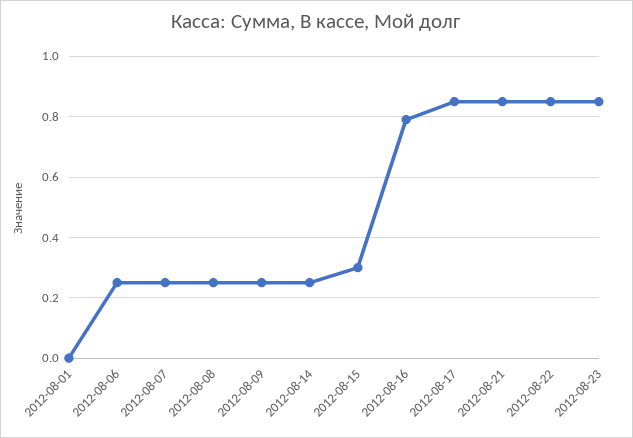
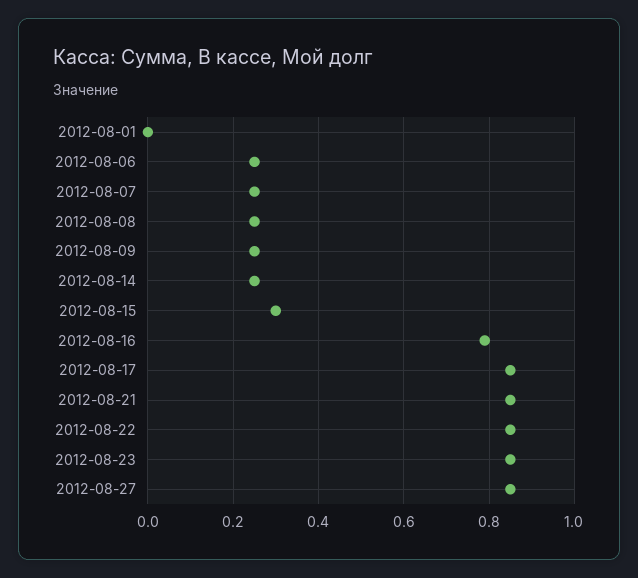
2012-08-27: none -> 0.85

